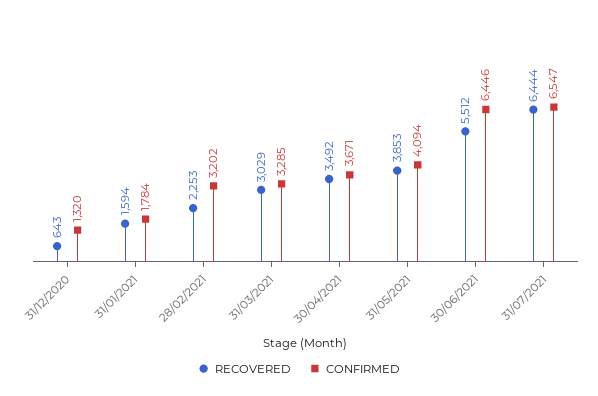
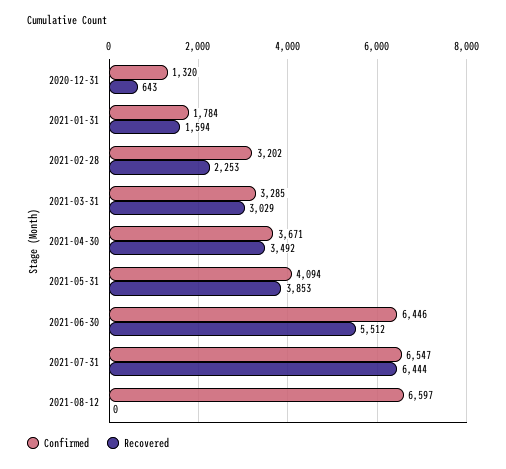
CONFIRMED, 2021-08-12: none -> 6597
RECOVERED, 2021-08-12: none -> 0

